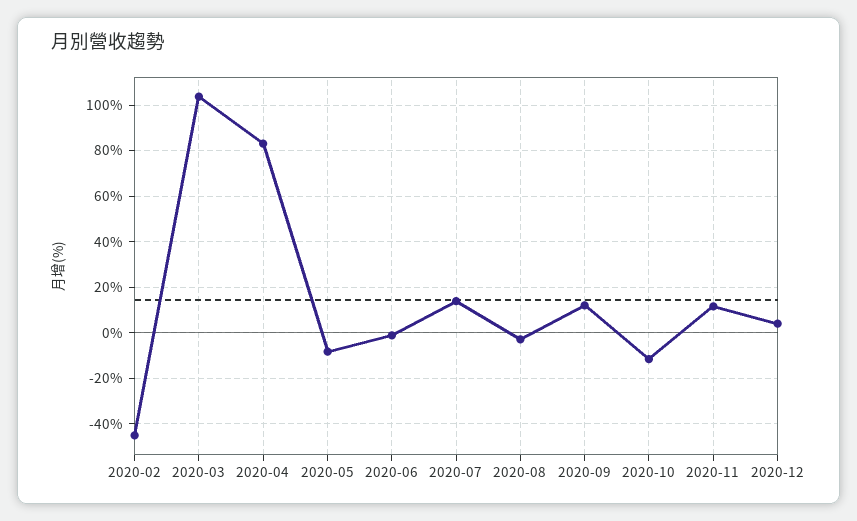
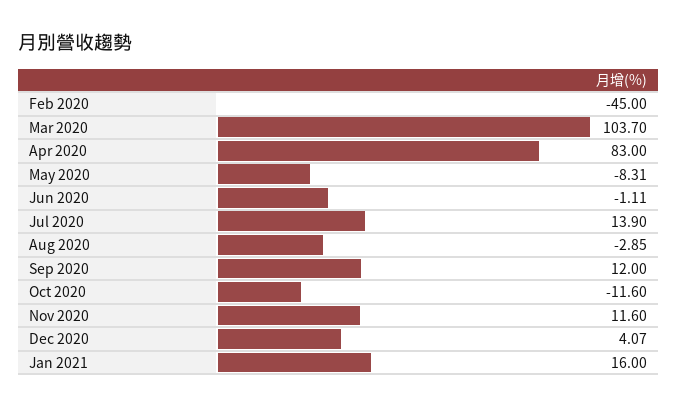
Jan 2021: none -> 16

